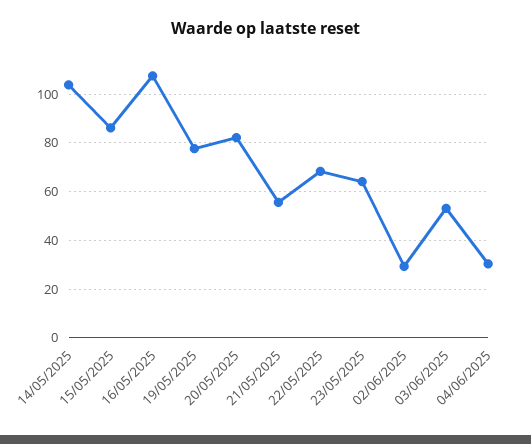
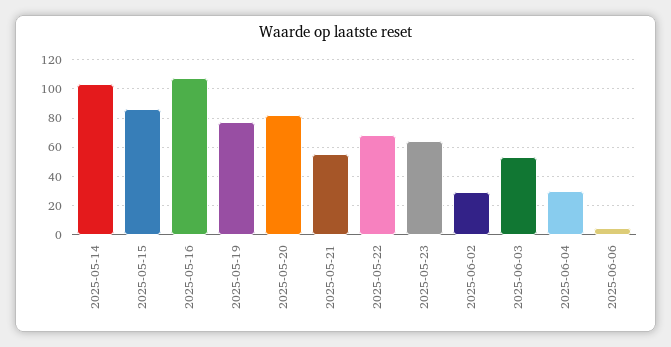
2025-06-06: none -> 5

